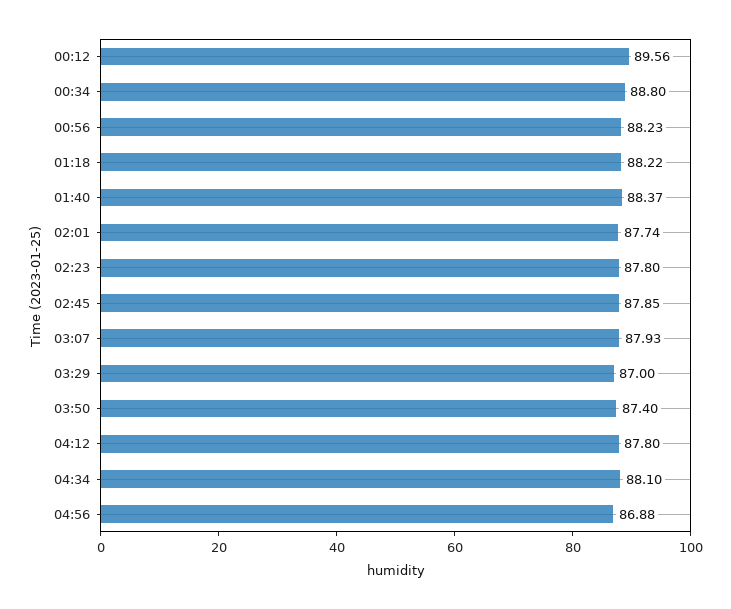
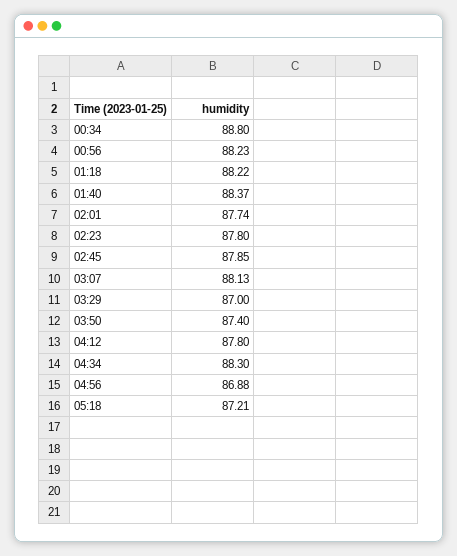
00:12: 89.56 -> none
03:07: 87.93 -> 88.13
04:34: 88.1 -> 88.3
05:18: none -> 87.21

